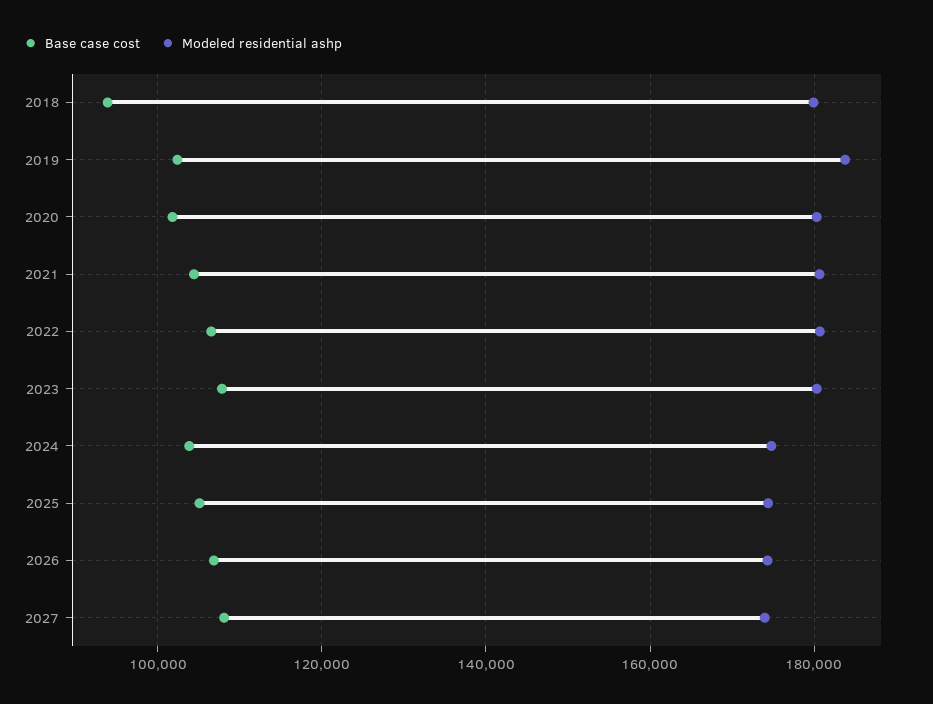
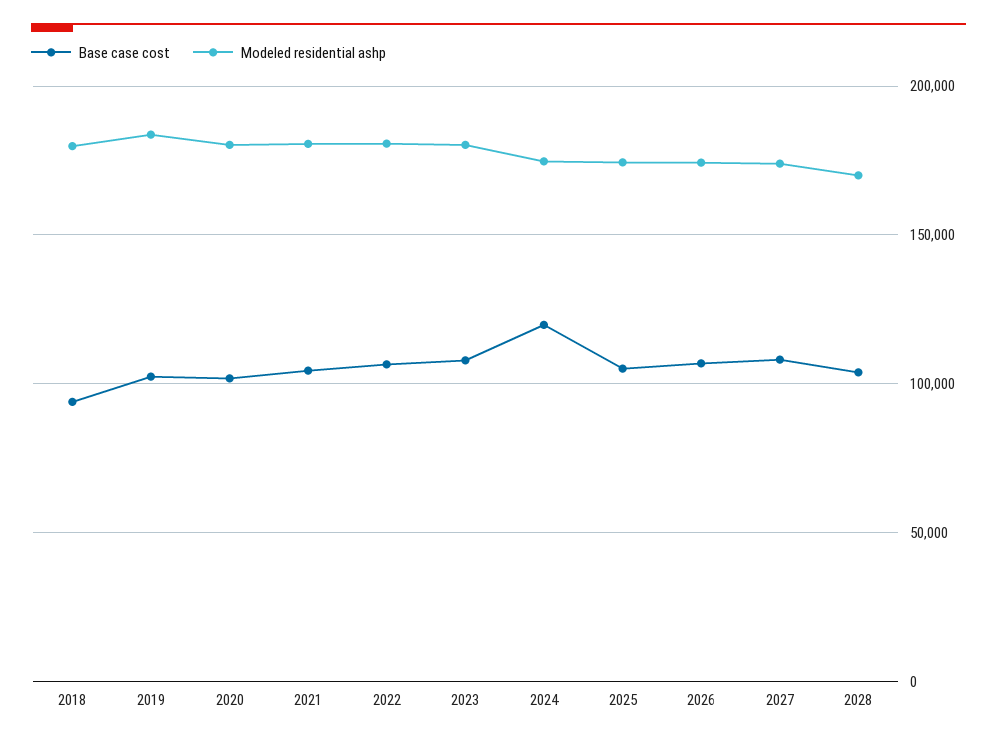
Base case cost, 2024: 104000 -> 120000
Base case cost, 2028: none -> 105000
Modeled residential ashp, 2028: none -> 170000

